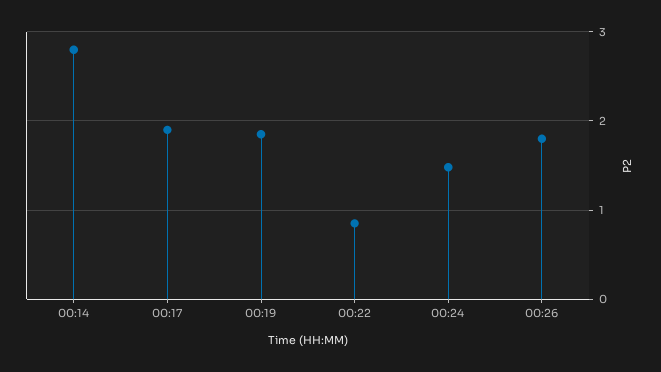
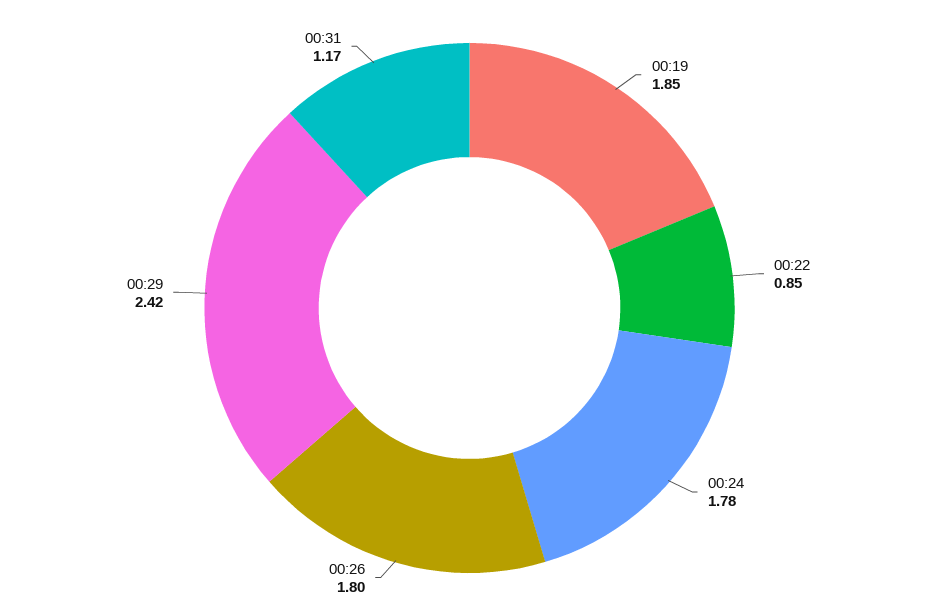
00:14: 2.8 -> none
00:17: 1.9 -> none
00:24: 1.5 -> 1.78
00:29: none -> 2.42
00:31: none -> 1.17

